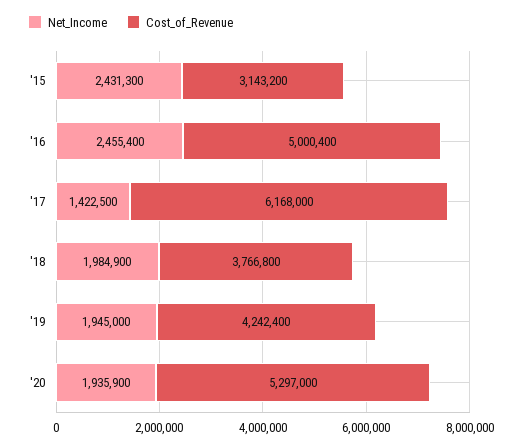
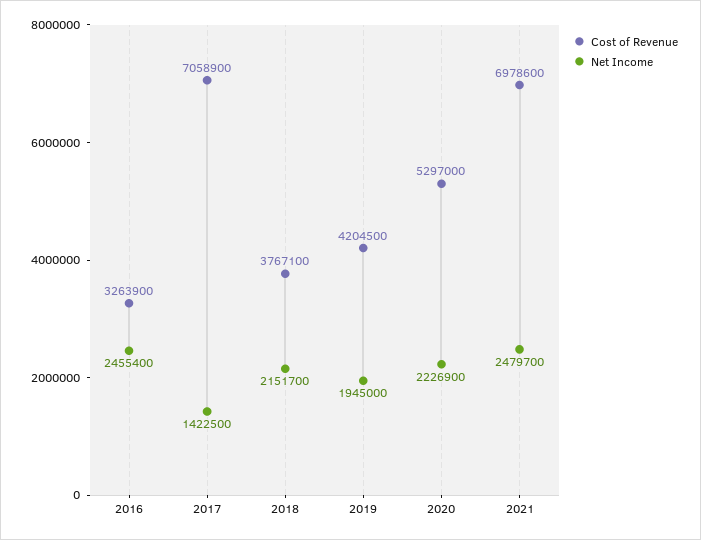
Net_Income, '15: 2431300 -> none
Cost_of_Revenue, '15: 3143200 -> none
Cost_of_Revenue, '16: 5000400 -> 3263900
Cost_of_Revenue, '17: 6168000 -> 7058900
Net_Income, '18: 1984900 -> 2151700
Cost_of_Revenue, '18: 3766800 -> 3767100
Cost_of_Revenue, '19: 4242400 -> 4204500
Net_Income, '20: 1935900 -> 2226900
Cost_of_Revenue, 2021: none -> 6978600
Net_Income, 2021: none -> 2479700

